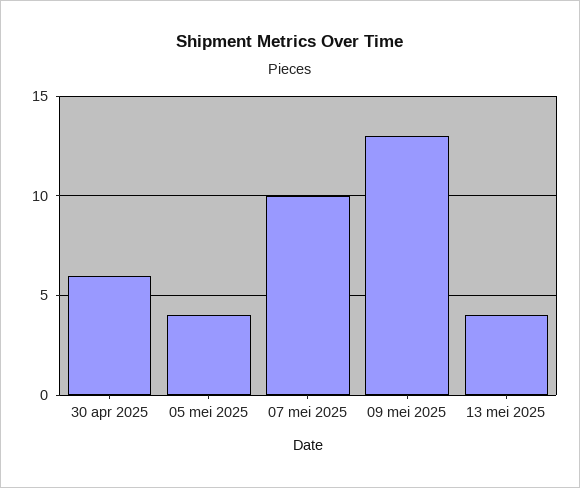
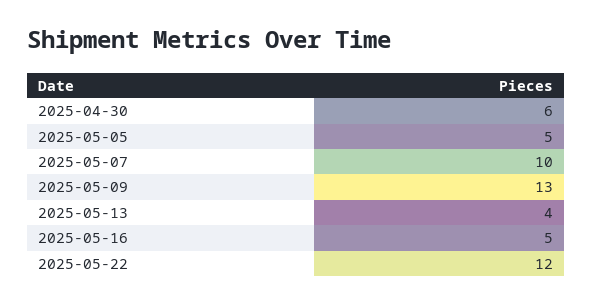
05 mei 2025: 4 -> 5
2025-05-16: none -> 5
2025-05-22: none -> 12

